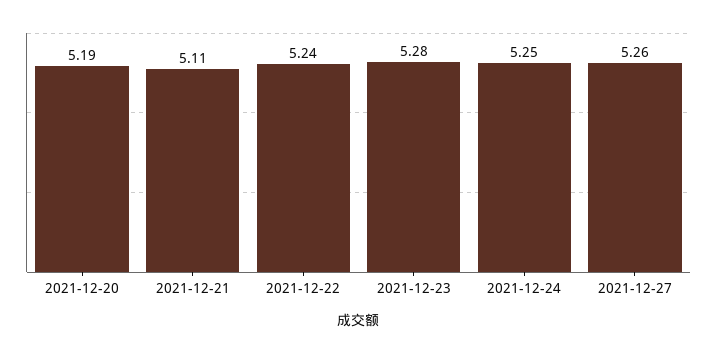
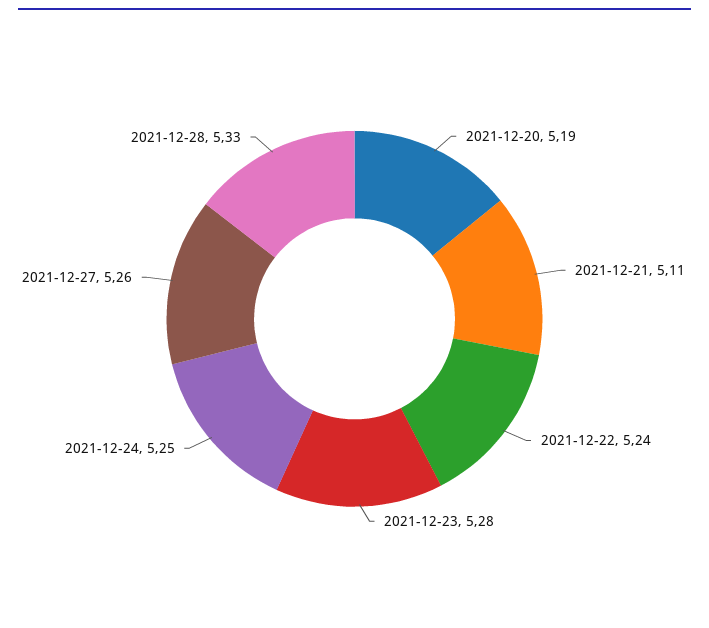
2021-12-28: none -> 5.33

